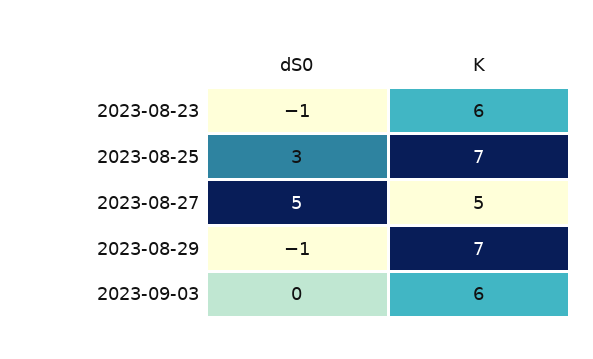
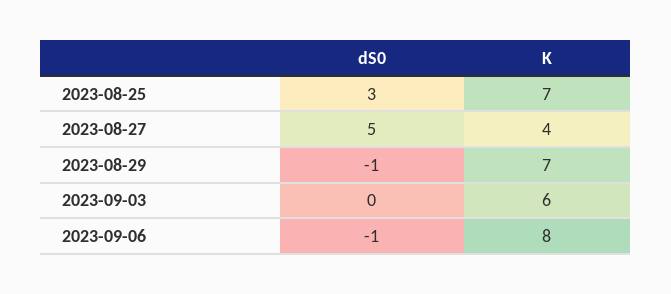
dS0, 2023-08-23: -1 -> none
K, 2023-08-23: 6 -> none
K, 2023-08-27: 5 -> 4
dS0, 2023-09-06: none -> -1
K, 2023-09-06: none -> 8

